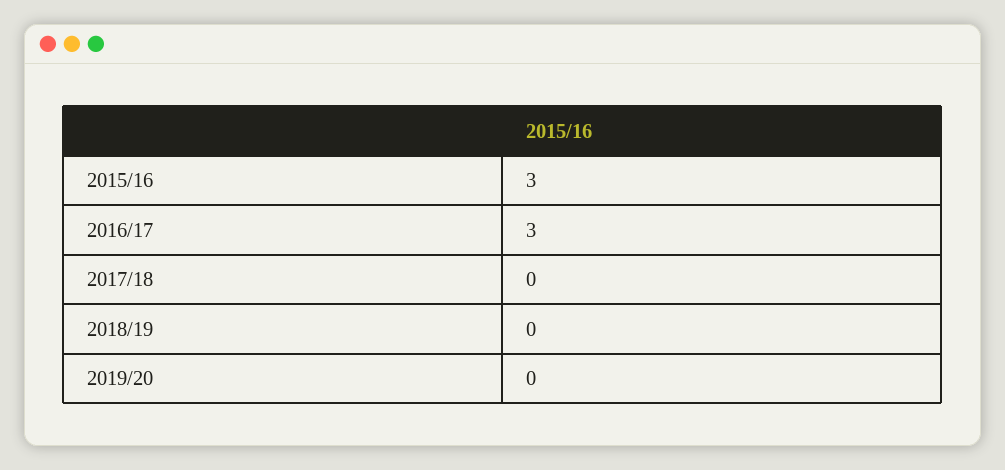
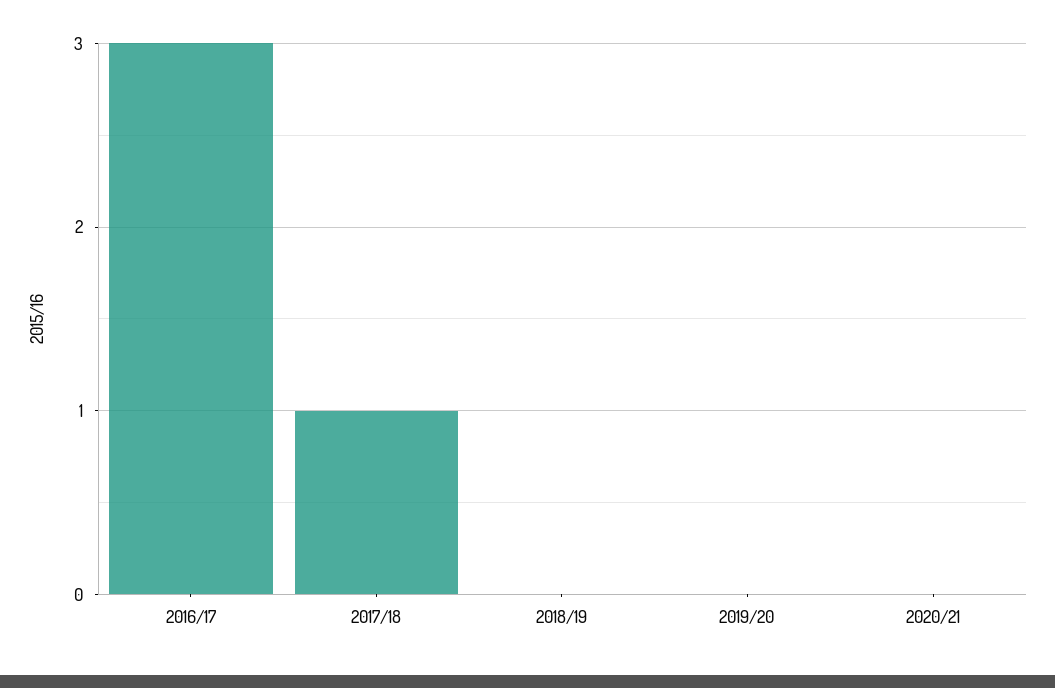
2015/16: 3 -> none
2017/18: 0 -> 1
2020/21: none -> 0

